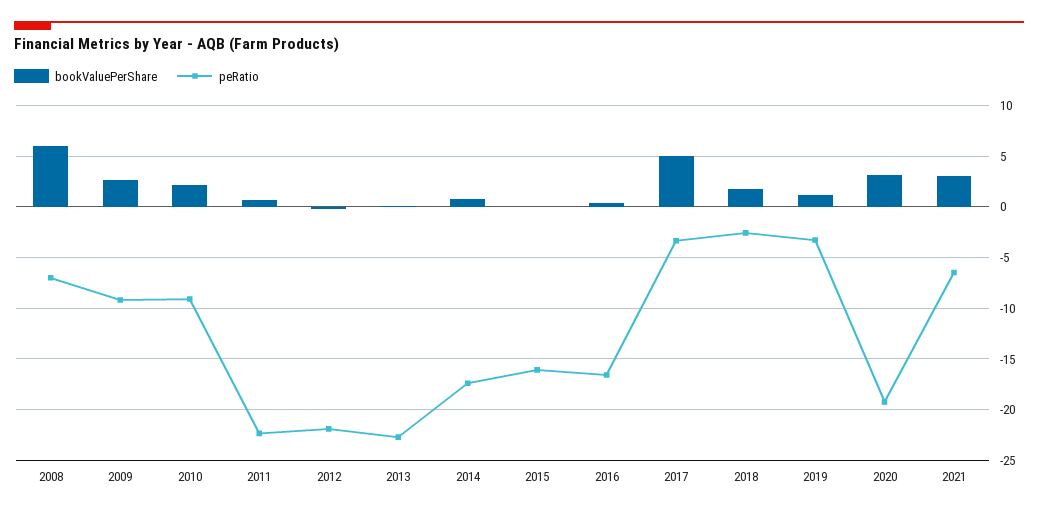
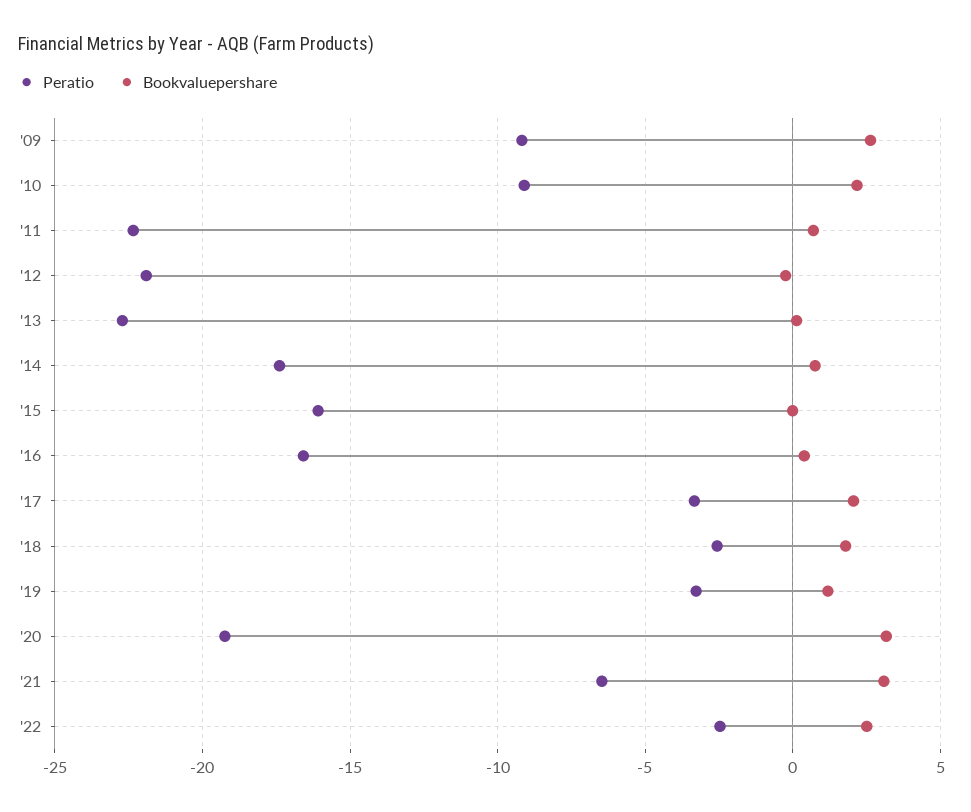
bookValuePerShare, 2008: 6 -> none
peRatio, 2008: -7 -> none
bookValuePerShare, 2017: 5 -> 2
peRatio, '22: none -> -2.5
bookValuePerShare, '22: none -> 2.5

